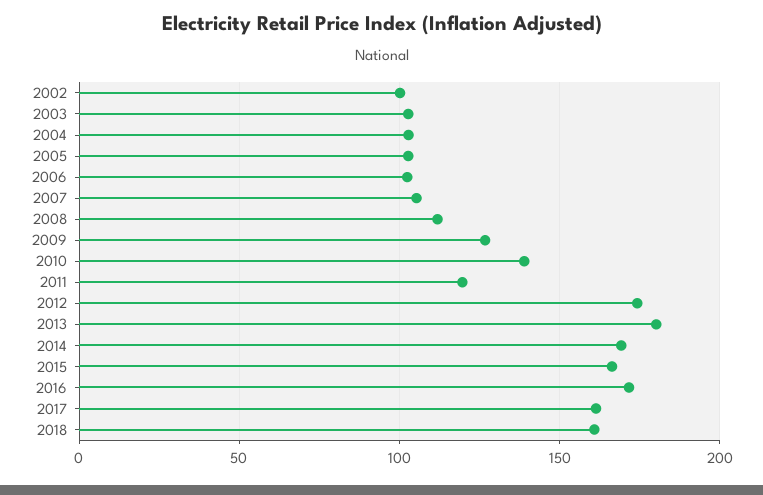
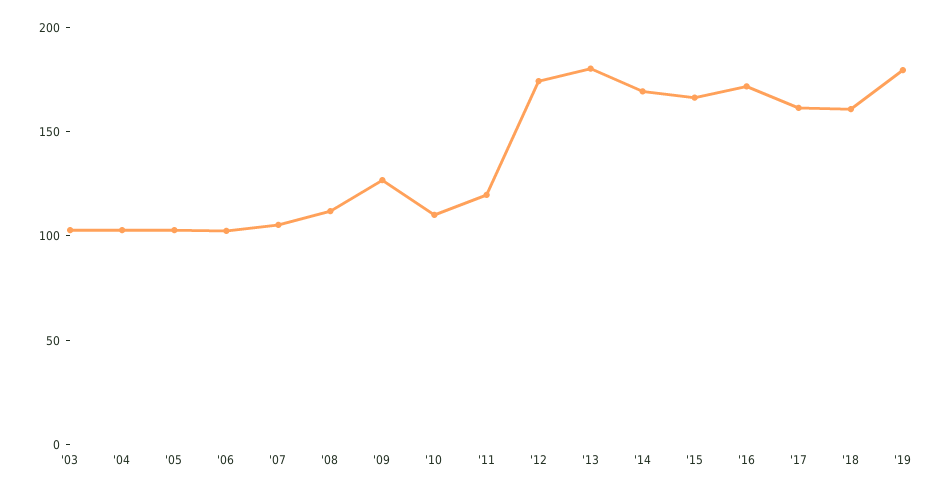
2002: 100 -> none
2010: 140 -> 110
'19: none -> 180

